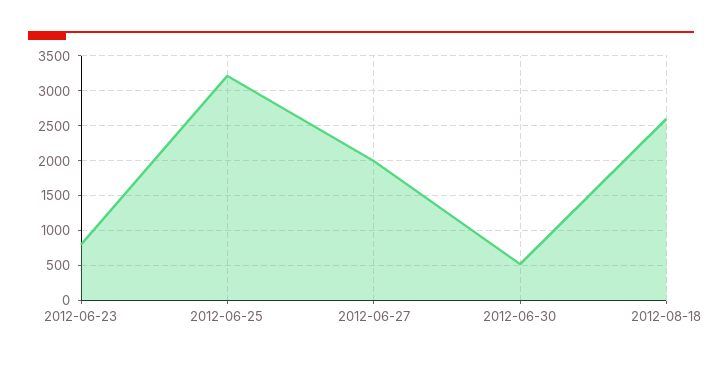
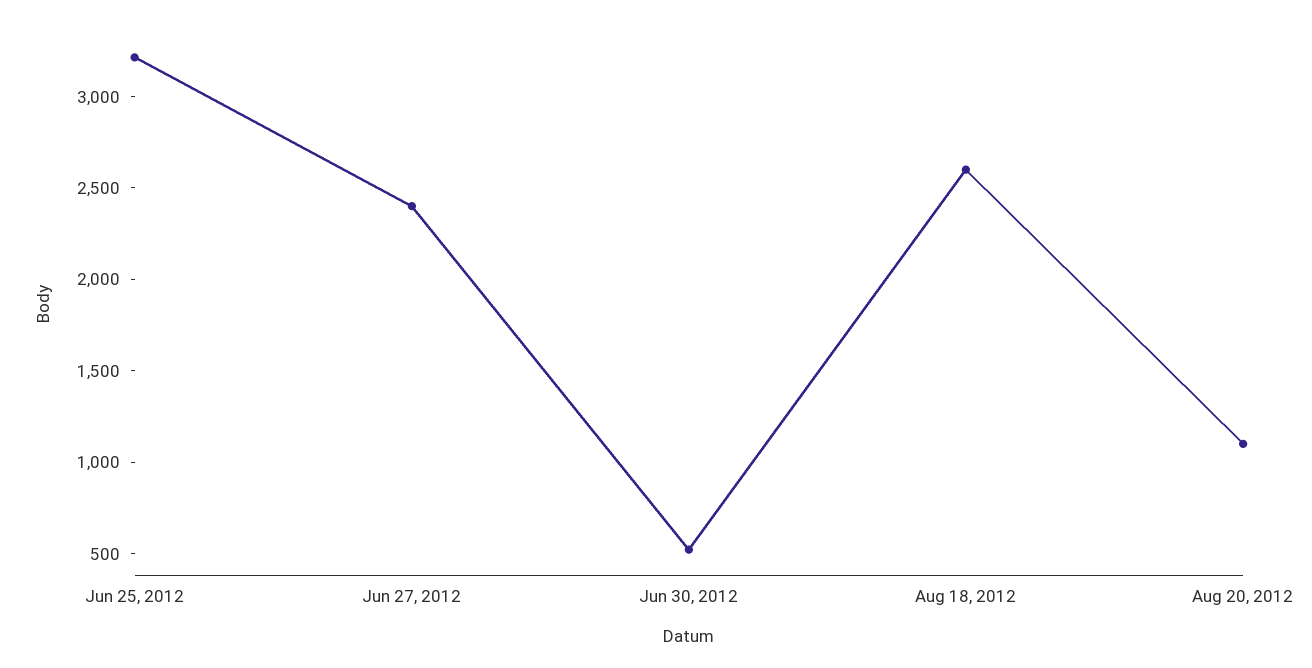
2012-06-23: 800 -> none
2012-06-27: 2000 -> 2400
Aug 20, 2012: none -> 1100

